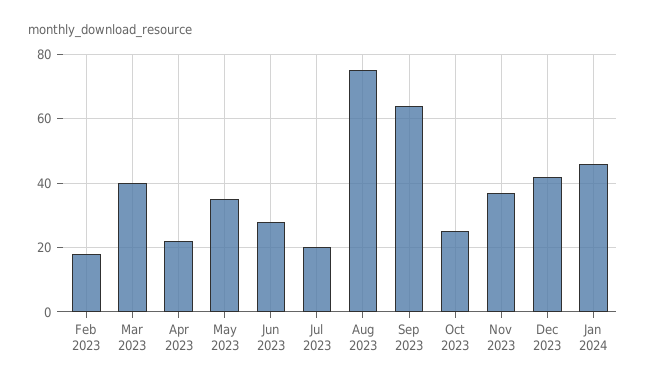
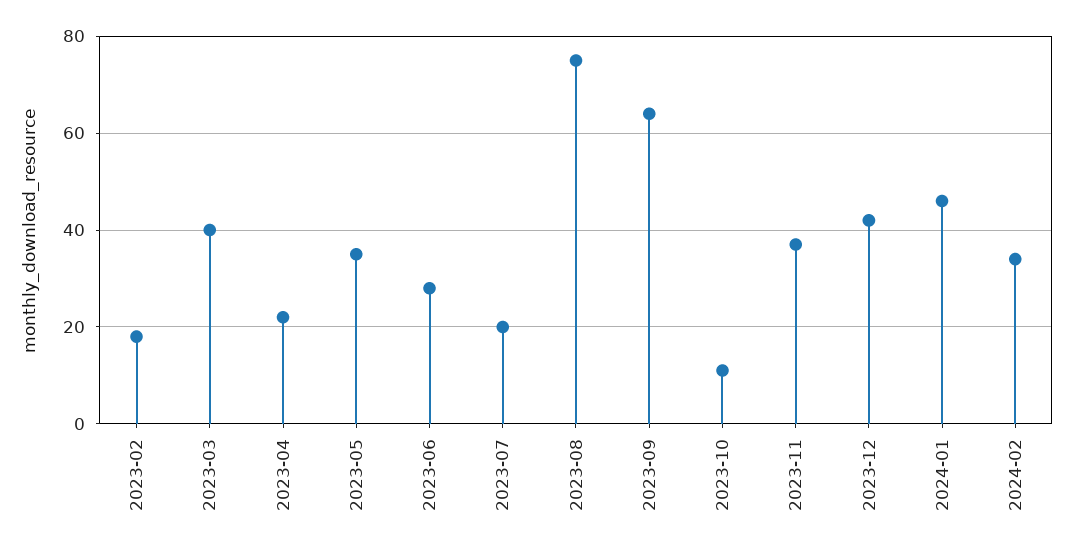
Oct 2023: 25 -> 10
2024-02: none -> 35

